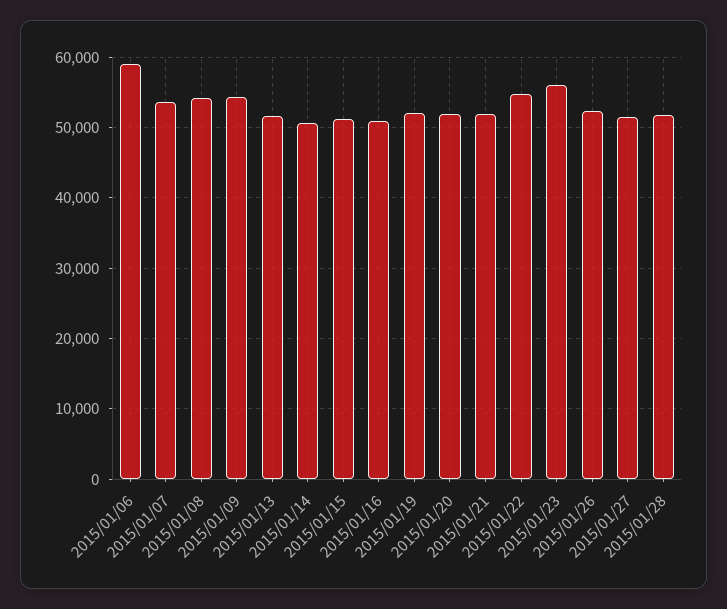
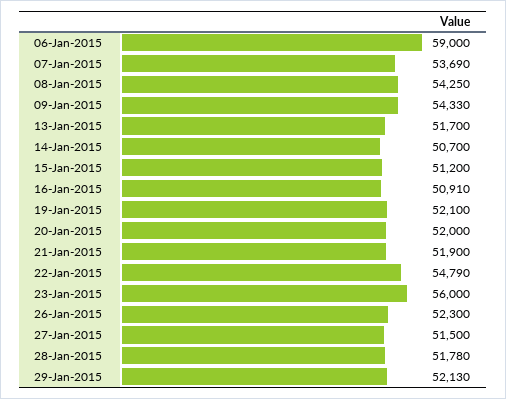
29-Jan-2015: none -> 52130

